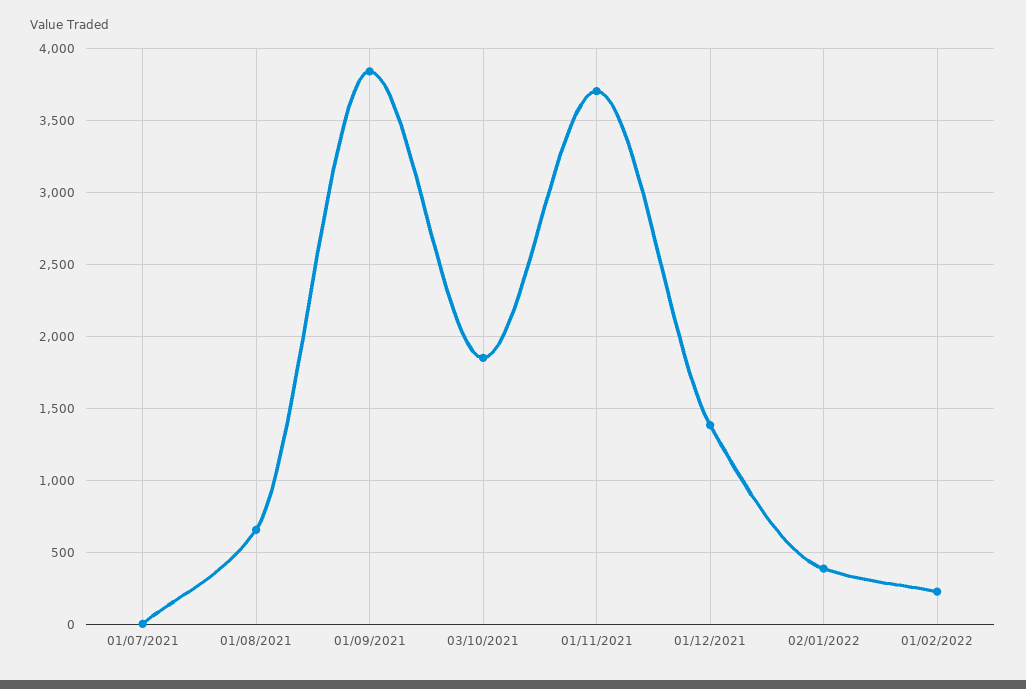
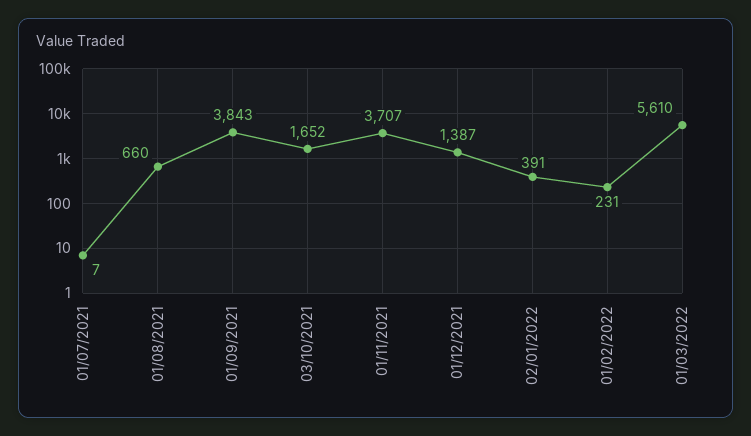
03/10/2021: 1850 -> 1652
01/03/2022: none -> 5610

